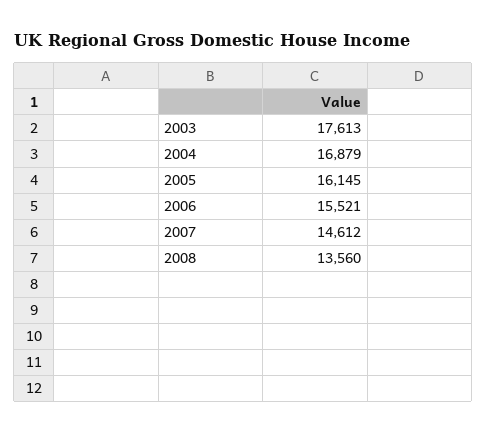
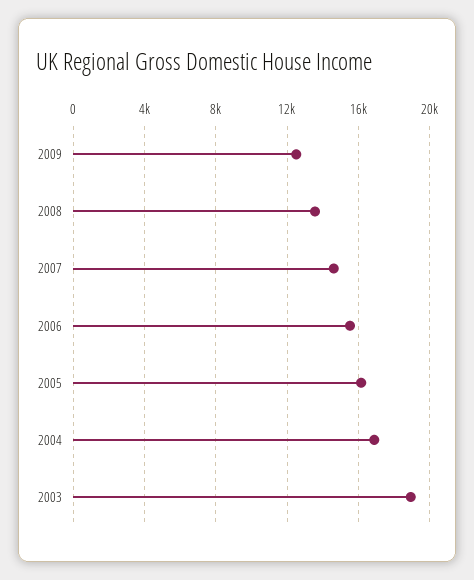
2003: 17613 -> 19000
2009: none -> 12500

